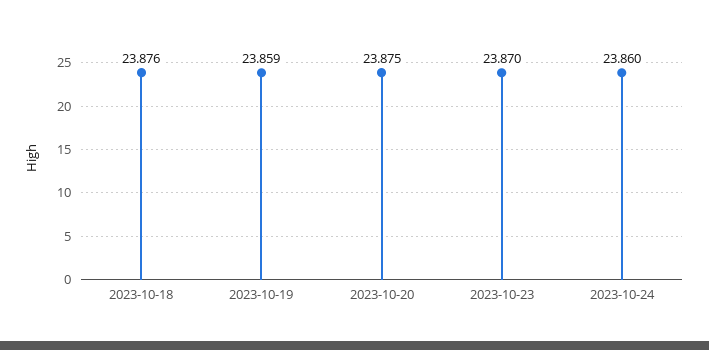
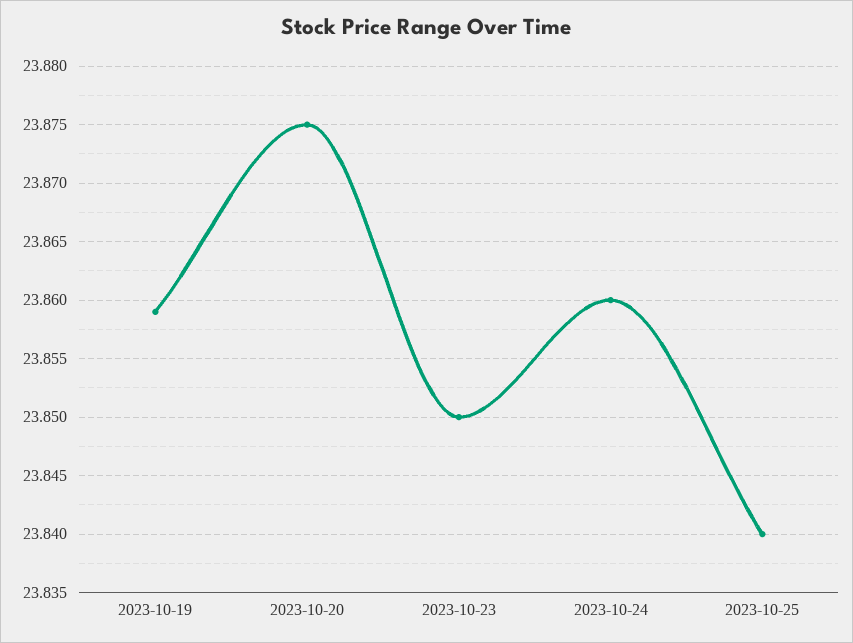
2023-10-18: 23.876 -> none
2023-10-23: 23.87 -> 23.85
2023-10-25: none -> 23.84

